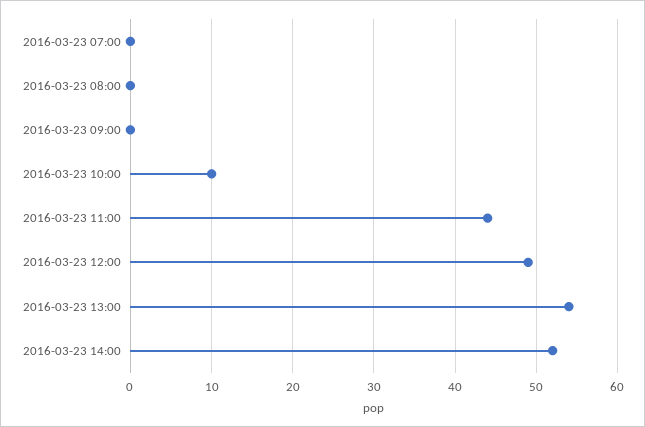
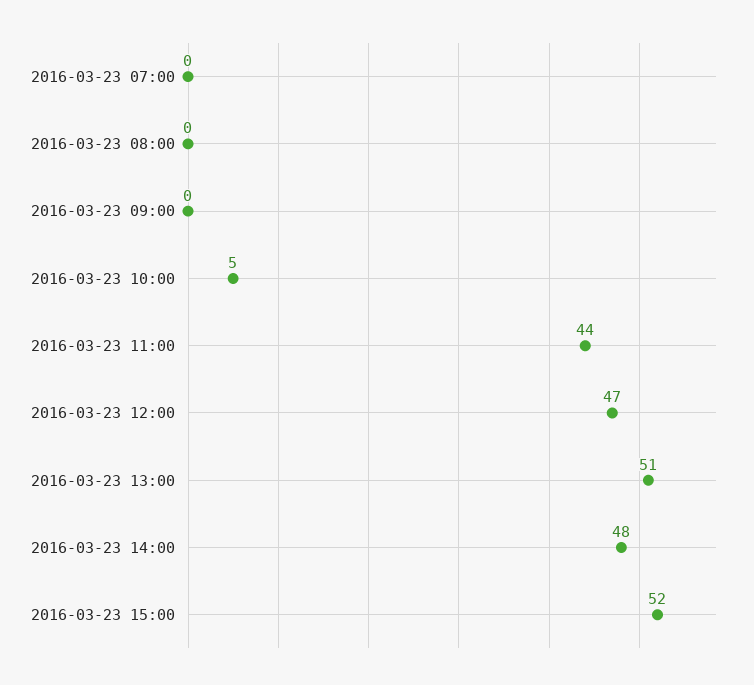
2016-03-23 10:00: 10 -> 5
2016-03-23 12:00: 49 -> 47
2016-03-23 13:00: 54 -> 51
2016-03-23 14:00: 52 -> 48
2016-03-23 15:00: none -> 52

